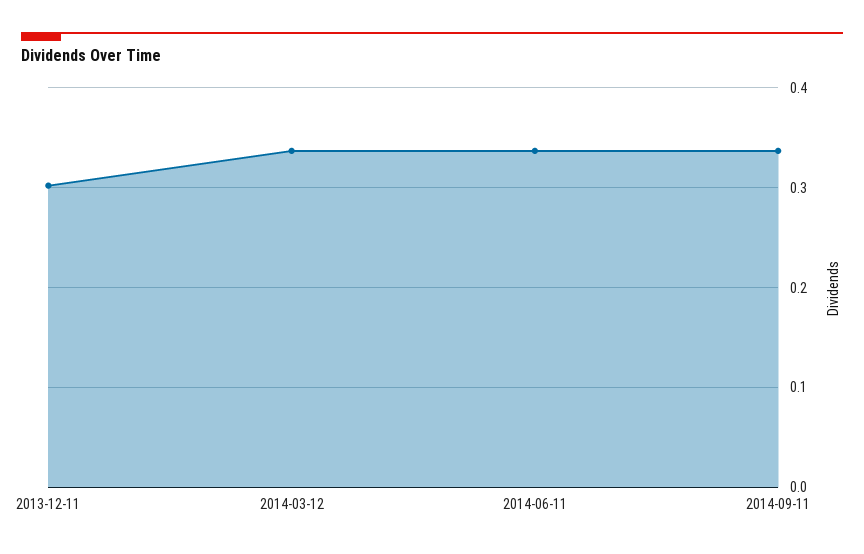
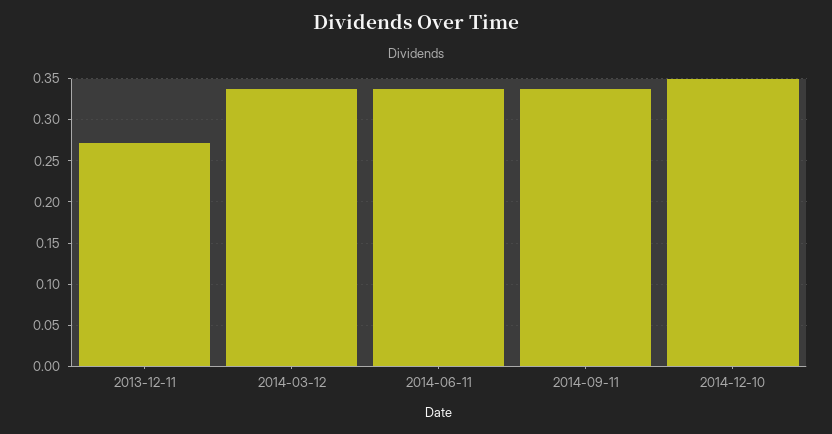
2013-12-11: 0.3 -> 0.27
2014-12-10: none -> 0.35

